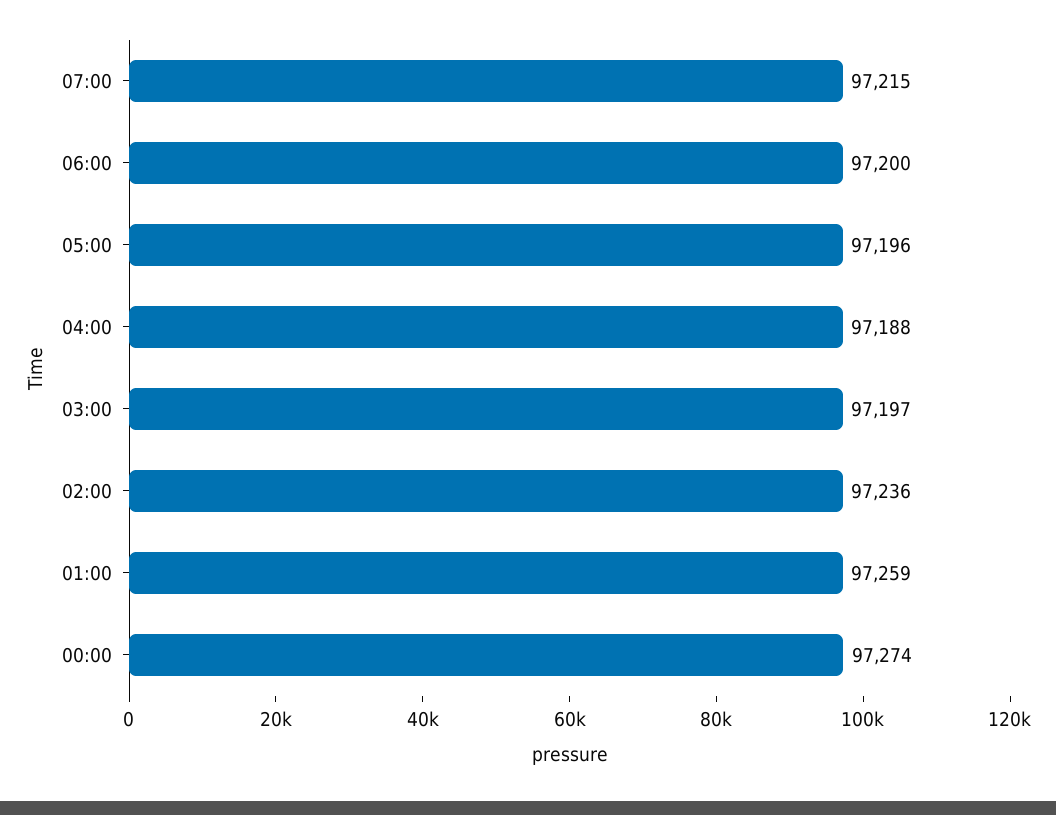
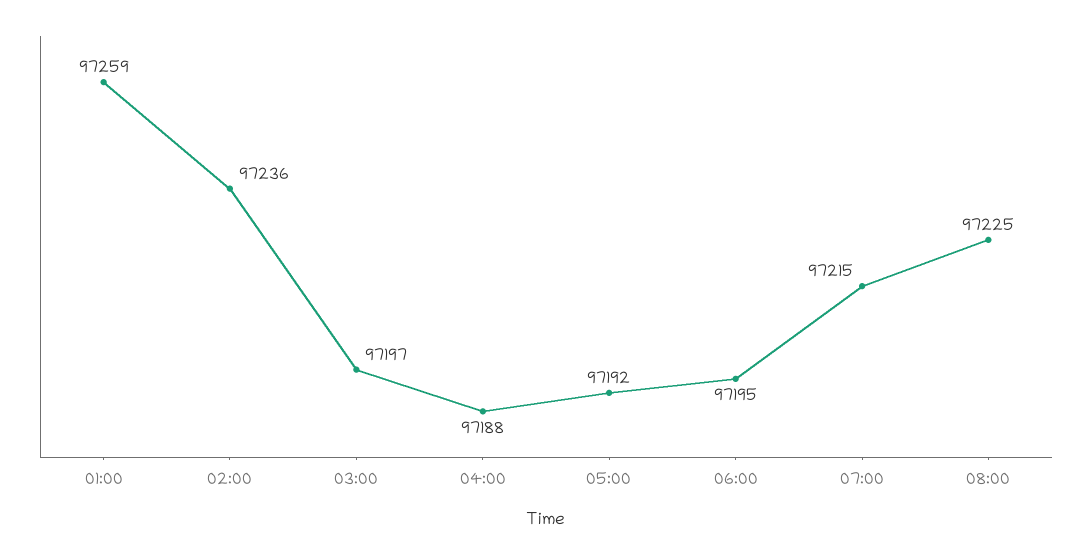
06:00: 97200 -> 97195
05:00: 97196 -> 97192
00:00: 97274 -> none
08:00: none -> 97225

